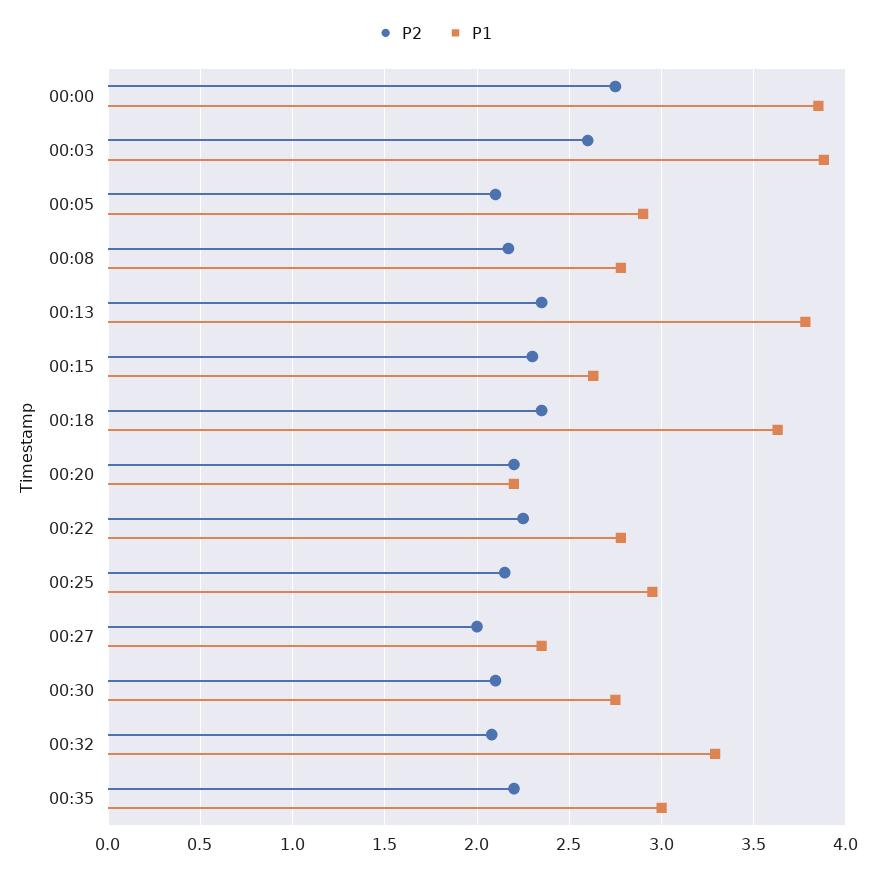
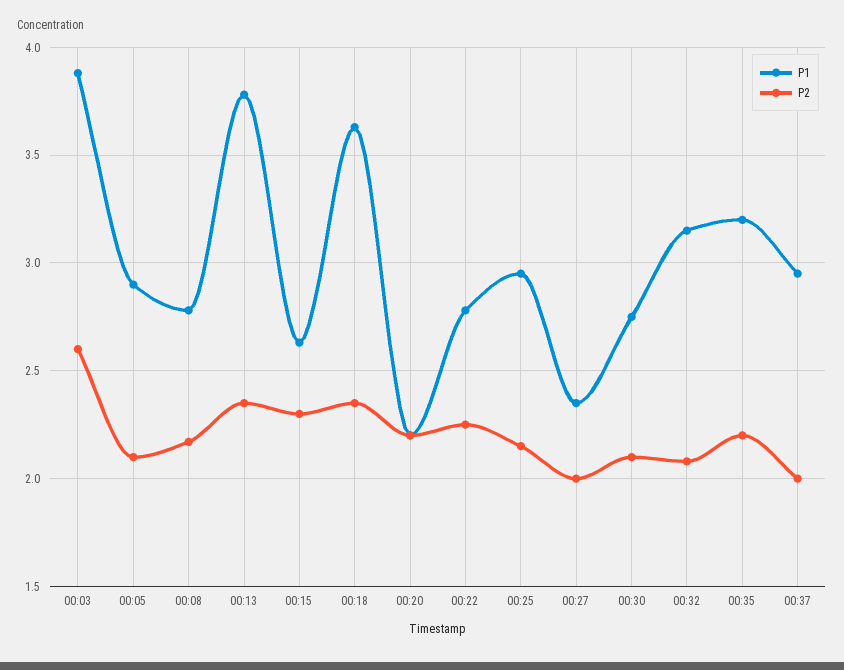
P2, 00:00: 2.75 -> none
P1, 00:00: 3.85 -> none
P1, 00:32: 3.3 -> 3.15
P1, 00:35: 3 -> 3.2
P1, 00:37: none -> 2.95
P2, 00:37: none -> 2

